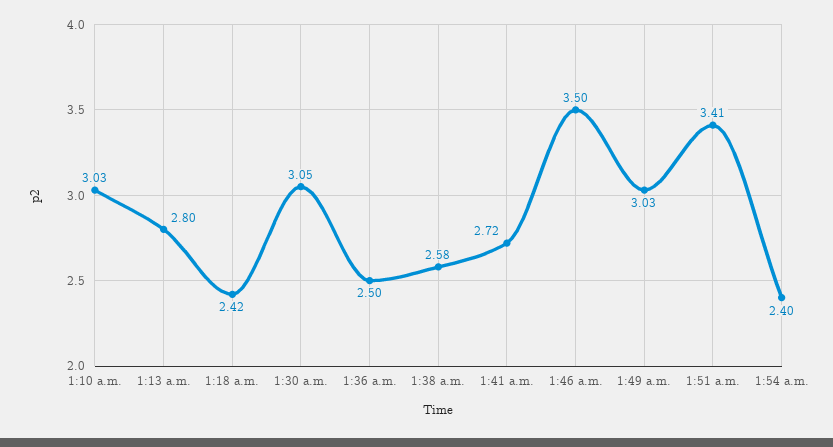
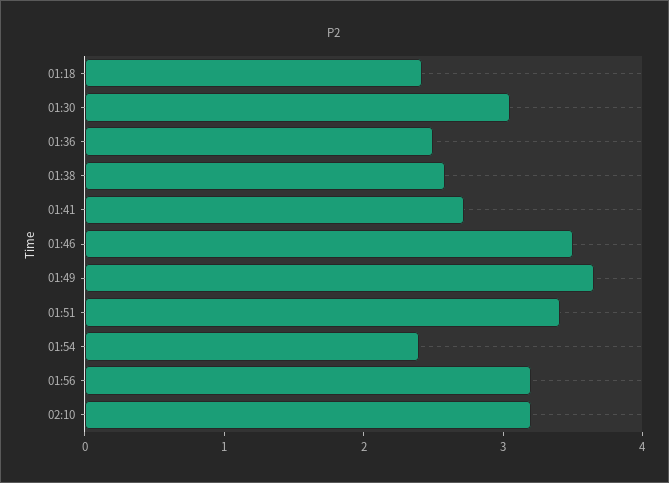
1:10 a.m.: 3.03 -> none
1:13 a.m.: 2.8 -> none
1:49 a.m.: 3.03 -> 3.6
01:56: none -> 3.2
02:10: none -> 3.2

